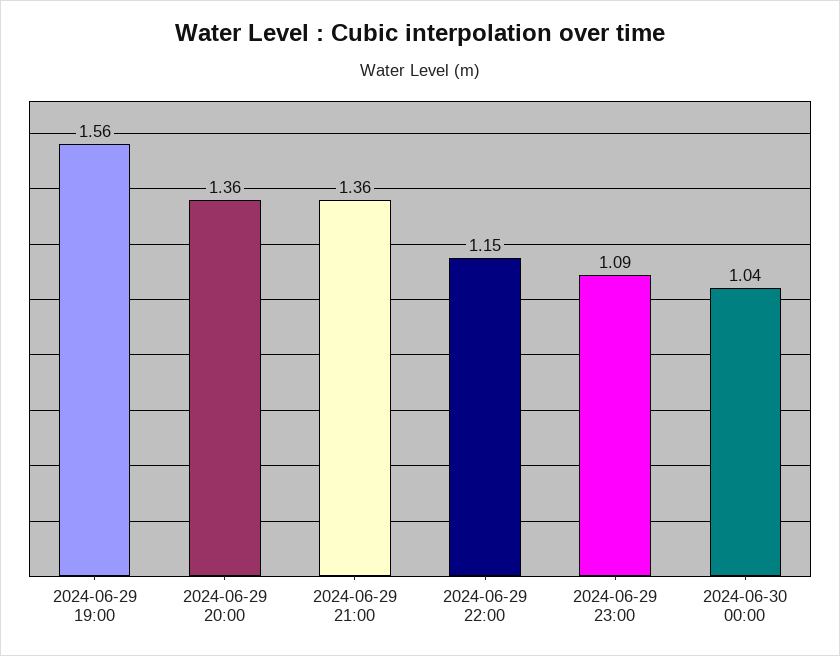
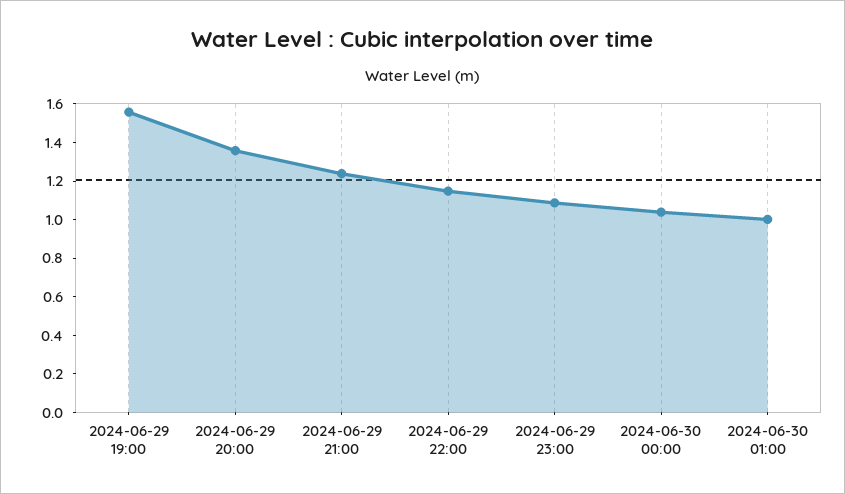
2024-06-29 21:00: 1.36 -> 1.25
2024-06-30 01:00: none -> 1

